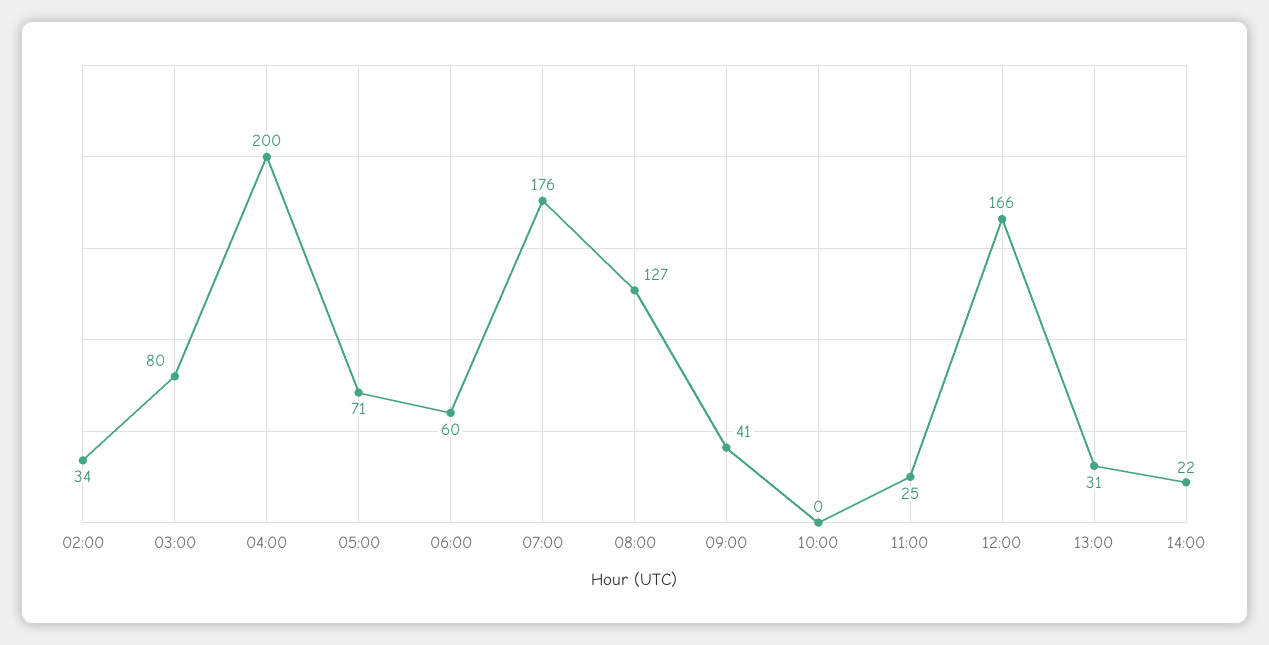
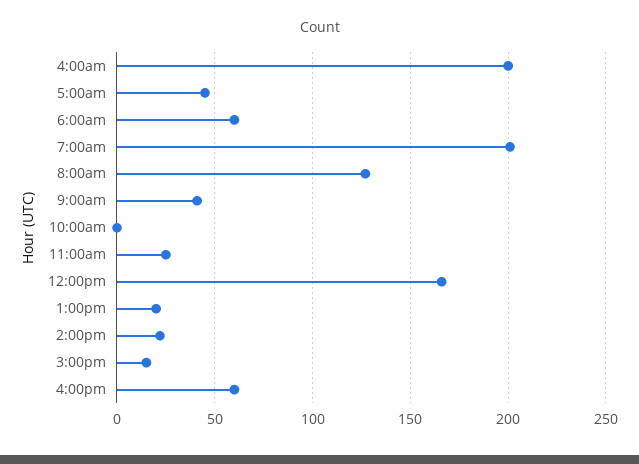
02:00: 34 -> none
03:00: 80 -> none
05:00: 71 -> 45
07:00: 176 -> 200
13:00: 31 -> 20
3:00pm: none -> 15
4:00pm: none -> 60

